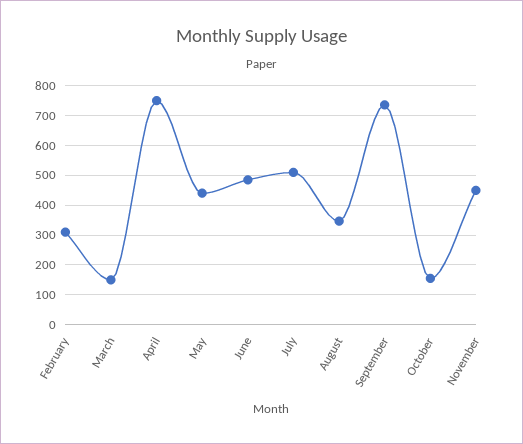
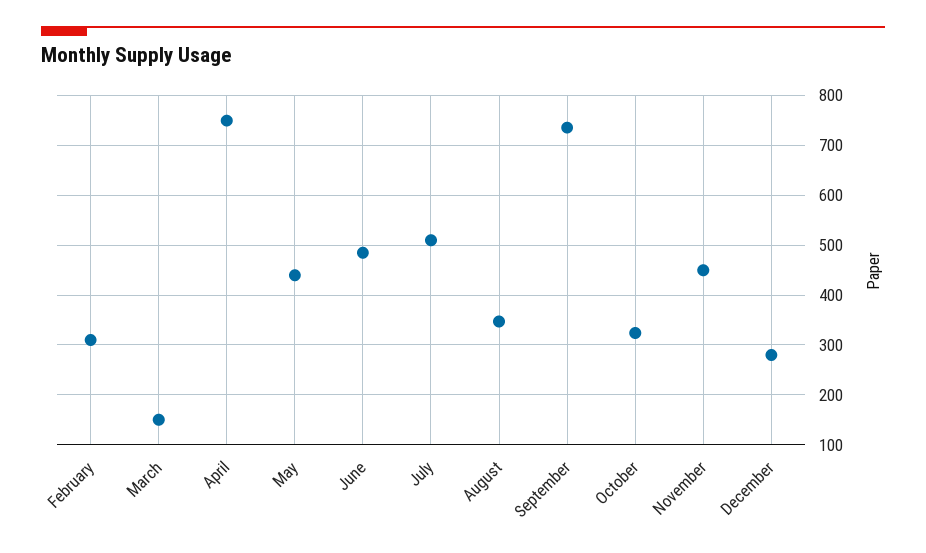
October: 150 -> 320
December: none -> 280

